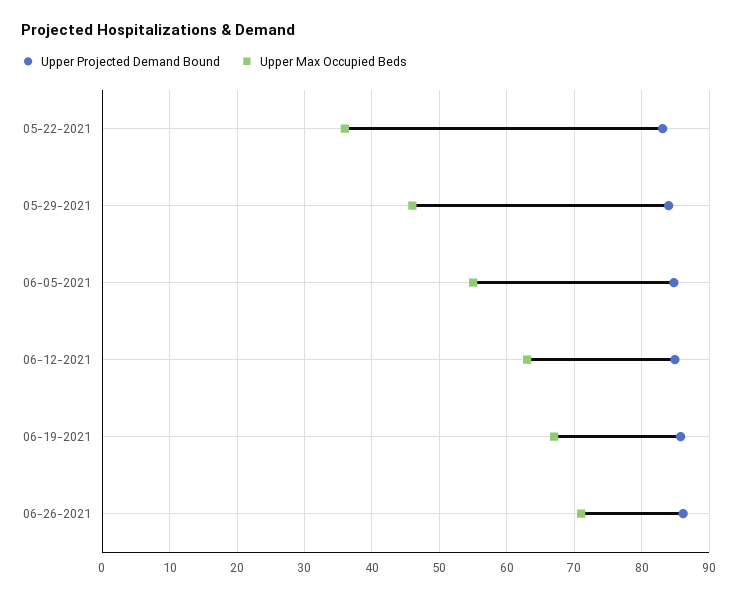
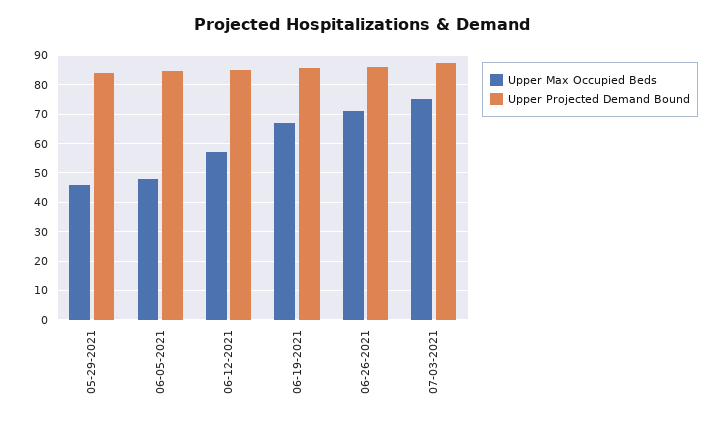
Upper Projected Demand Bound, 05-22-2021: 83 -> none
Upper Max Occupied Beds, 05-22-2021: 36 -> none
Upper Max Occupied Beds, 06-05-2021: 55 -> 47.5
Upper Max Occupied Beds, 06-12-2021: 63 -> 57.5
Upper Max Occupied Beds, 07-03-2021: none -> 75
Upper Projected Demand Bound, 07-03-2021: none -> 87.5

